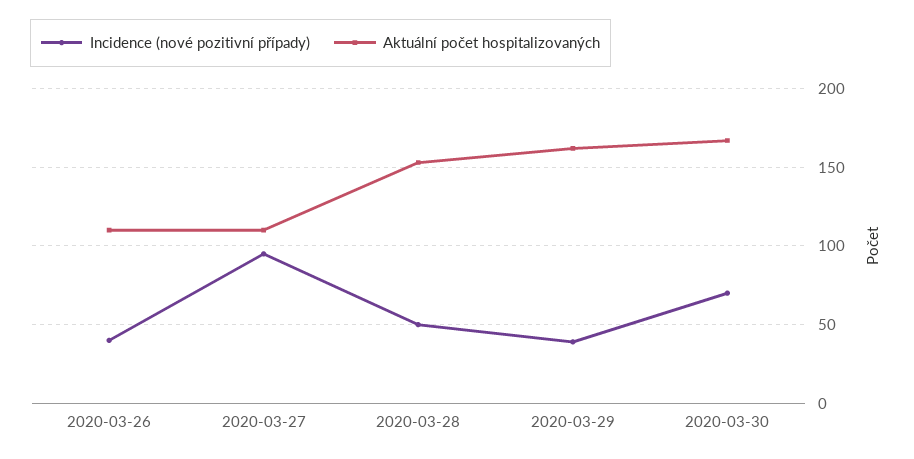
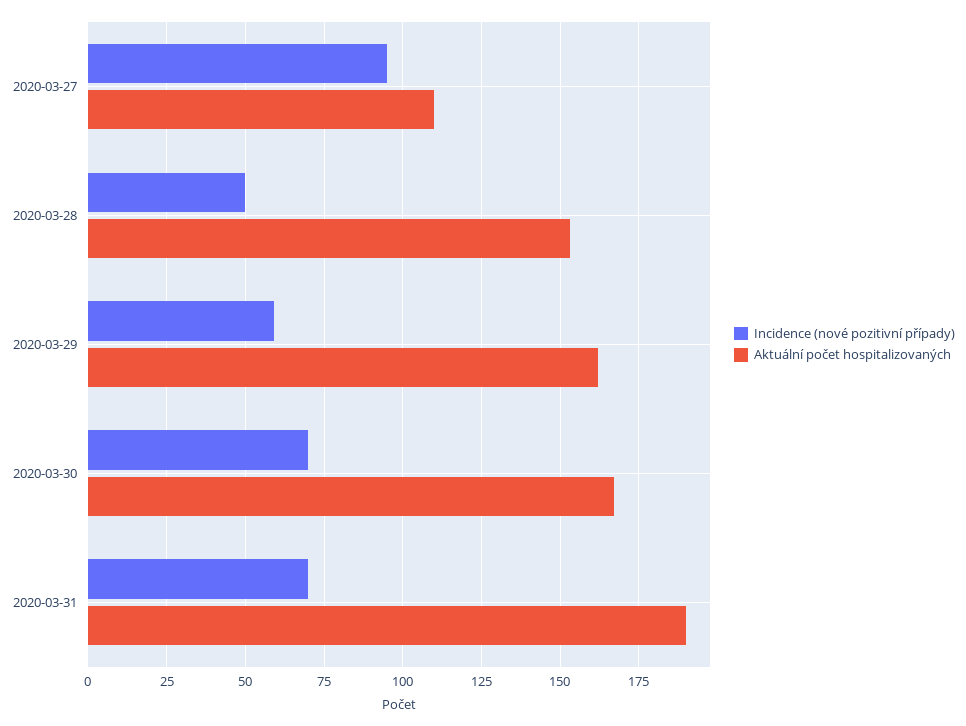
Incidence (nové pozitivní případy), 2020-03-26: 40 -> none
Aktuální počet hospitalizovaných, 2020-03-26: 110 -> none
Incidence (nové pozitivní případy), 2020-03-29: 40 -> 60
Incidence (nové pozitivní případy), 2020-03-31: none -> 70
Aktuální počet hospitalizovaných, 2020-03-31: none -> 190

